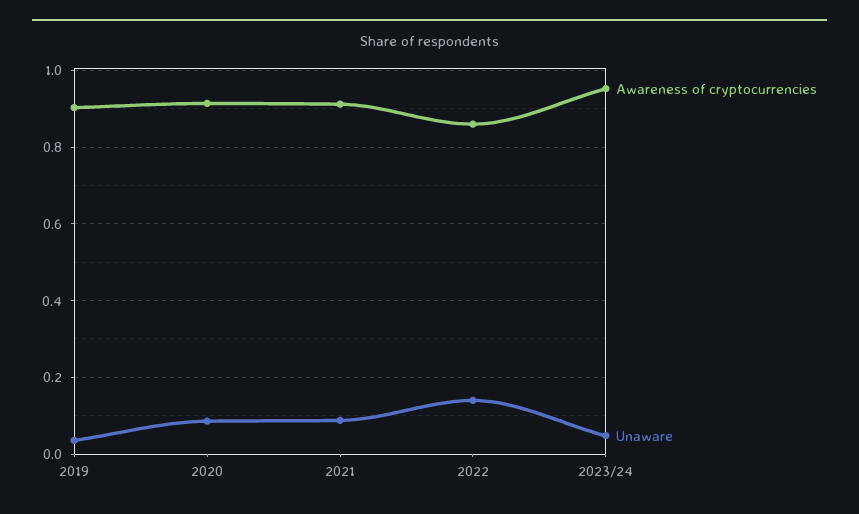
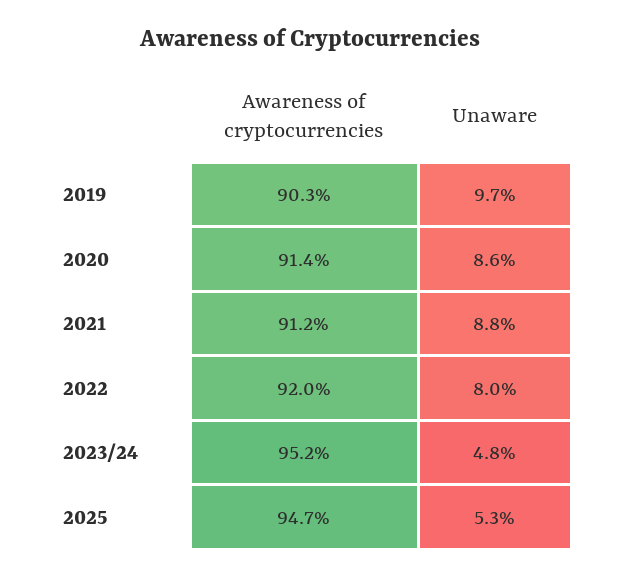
Unaware, 2019: 0.04 -> 0.097
Awareness of cryptocurrencies, 2022: 0.86 -> 0.92
Unaware, 2022: 0.14 -> 0.08
Awareness of cryptocurrencies, 2025: none -> 0.947
Unaware, 2025: none -> 0.053

